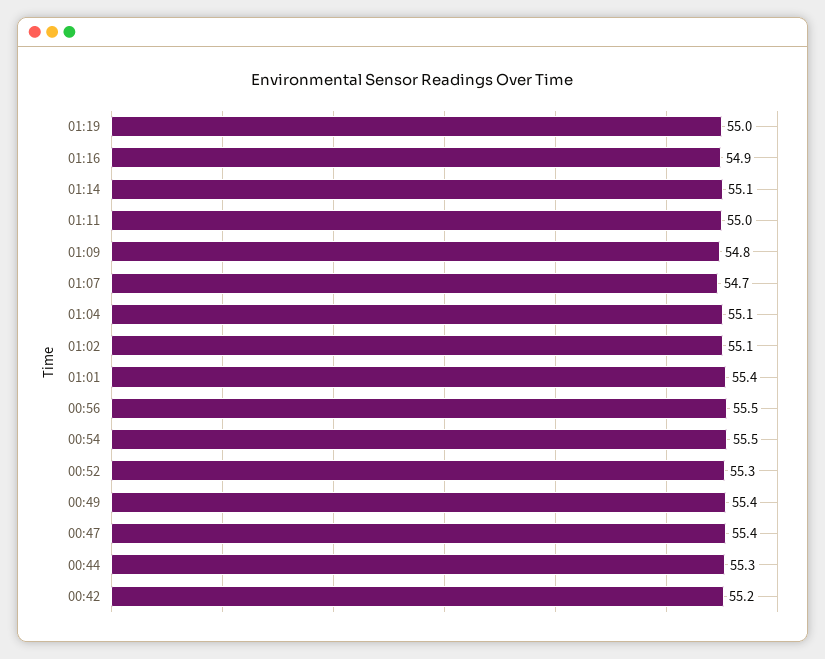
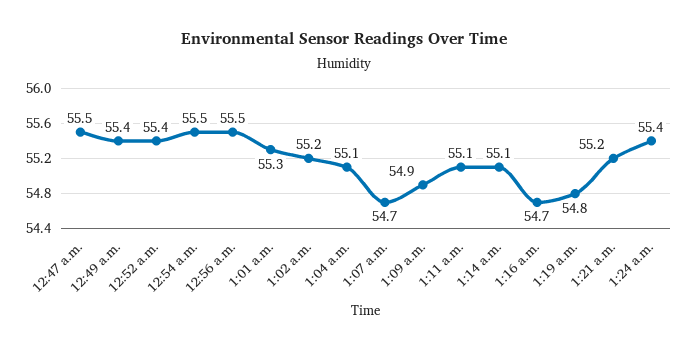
01:19: 55 -> 54.8
01:16: 54.9 -> 54.7
01:11: 55 -> 55.1
01:09: 54.8 -> 54.9
01:02: 55.1 -> 55.2
01:01: 55.4 -> 55.3
00:52: 55.3 -> 55.4
00:47: 55.4 -> 55.5
00:44: 55.3 -> none
00:42: 55.2 -> none
1:21 a.m.: none -> 55.2
1:24 a.m.: none -> 55.4

